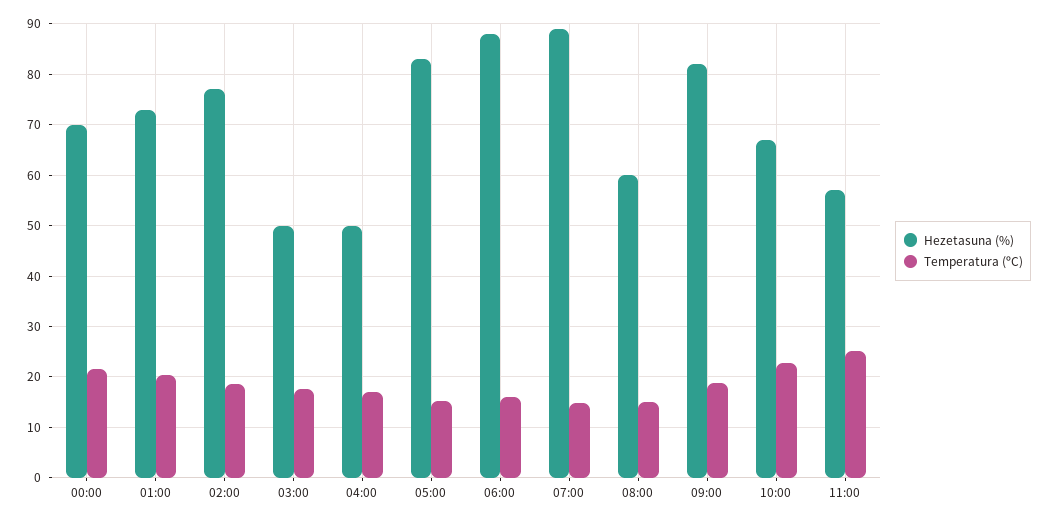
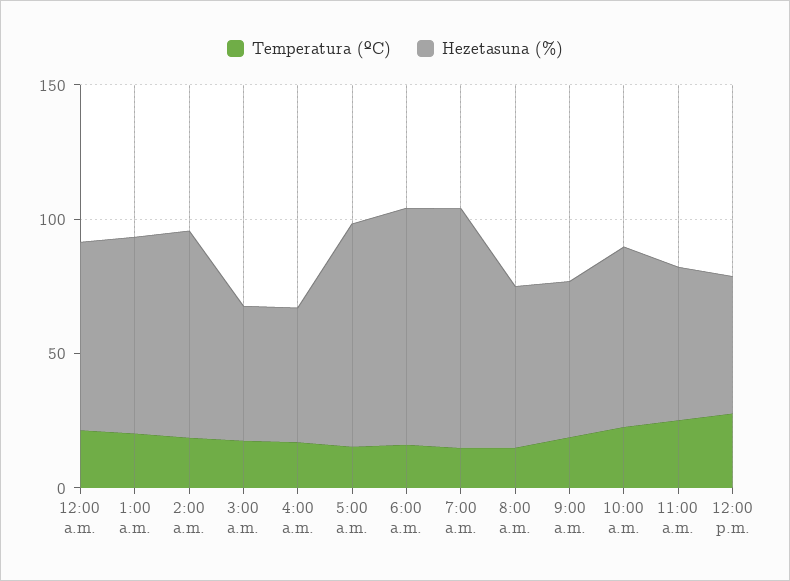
Hezetasuna (%), 09:00: 82 -> 60
Temperatura (ºC), 12:00 p.m.: none -> 30
Hezetasuna (%), 12:00 p.m.: none -> 50

